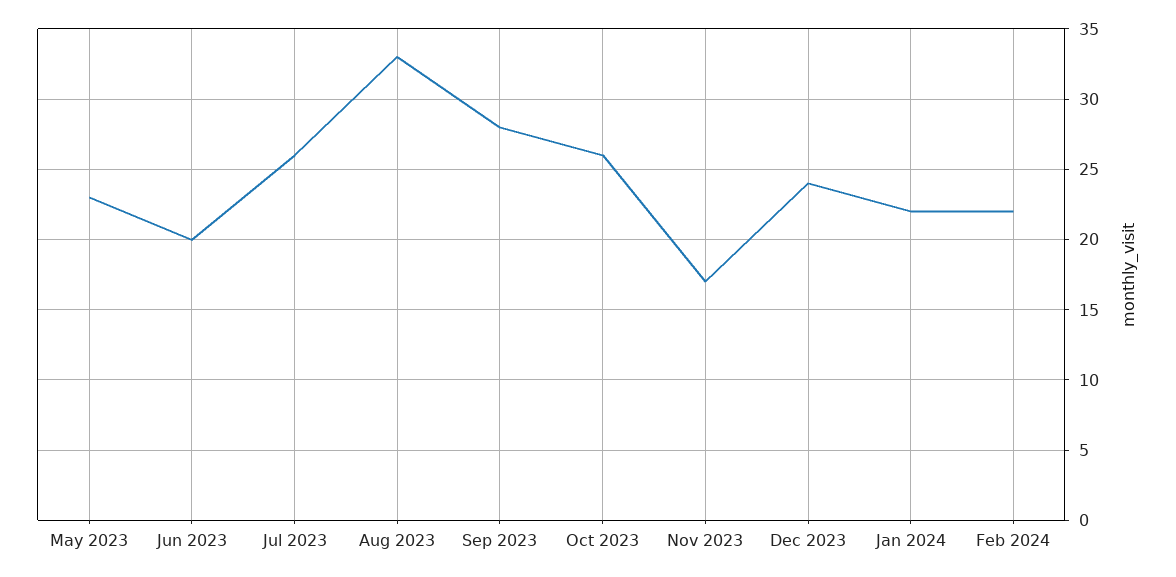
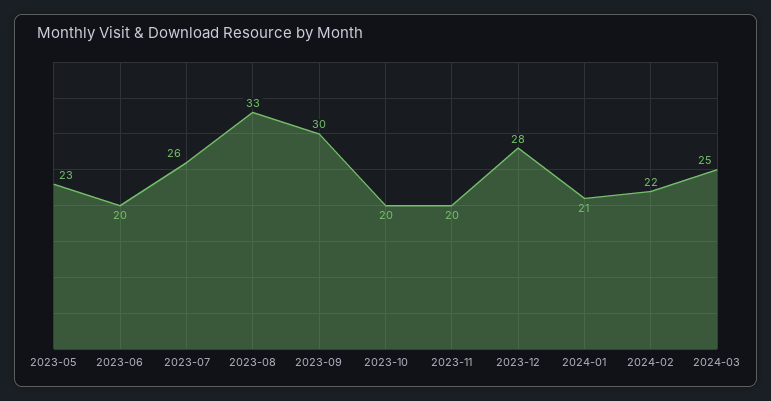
Sep 2023: 28 -> 30
Oct 2023: 26 -> 20
Nov 2023: 17 -> 20
Dec 2023: 24 -> 28
Jan 2024: 22 -> 21
2024-03: none -> 25

